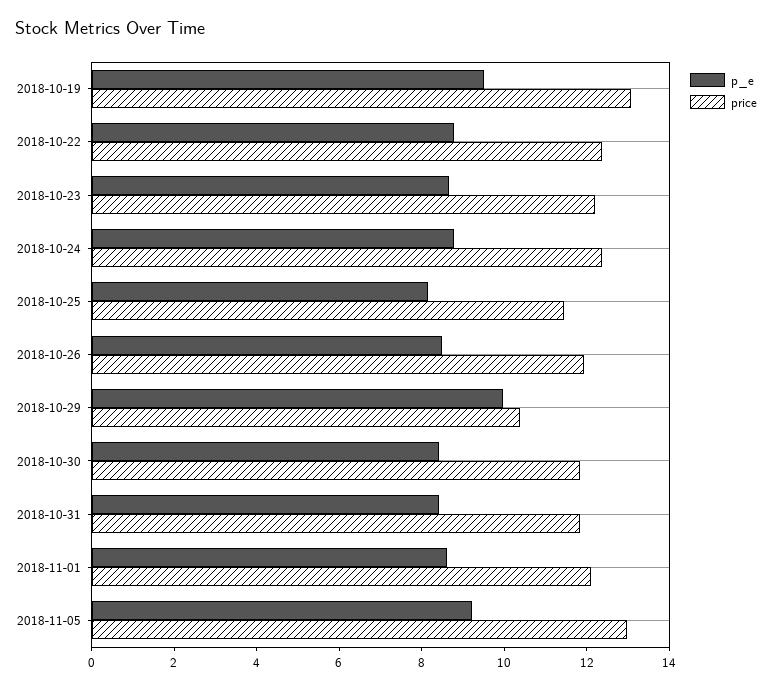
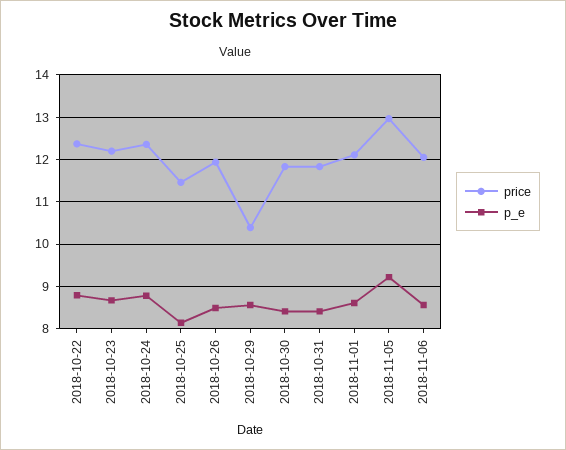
p_e, 2018-10-19: 9.5 -> none
price, 2018-10-19: 13 -> none
p_e, 2018-10-29: 10 -> 8.6
price, 2018-11-06: none -> 12
p_e, 2018-11-06: none -> 8.6

